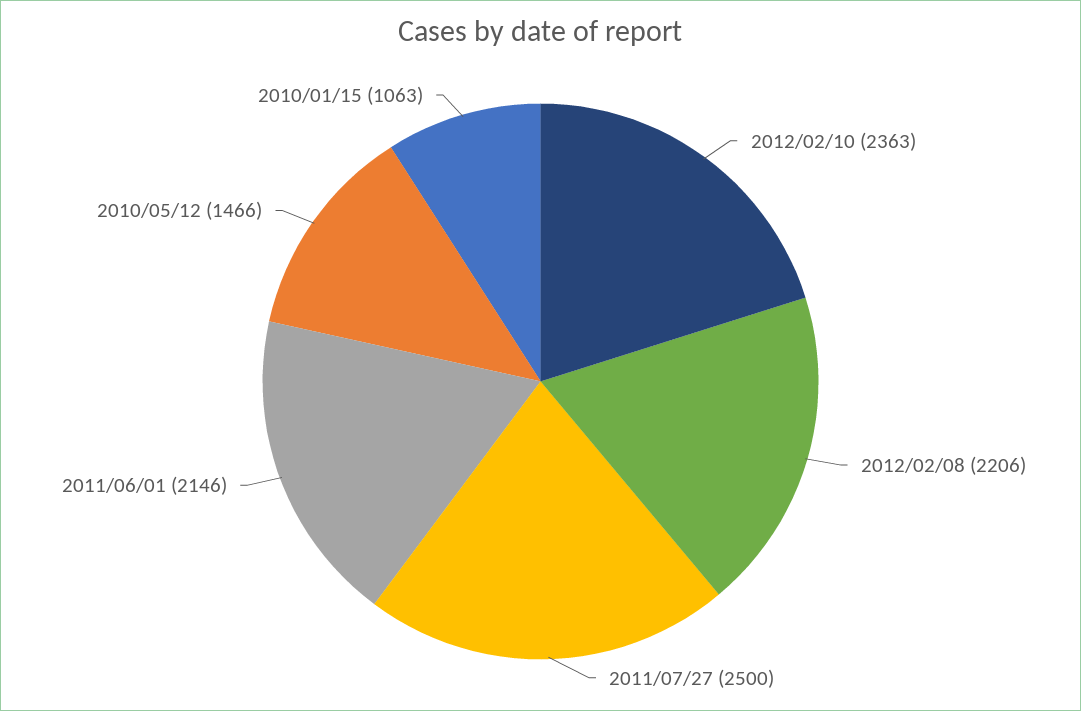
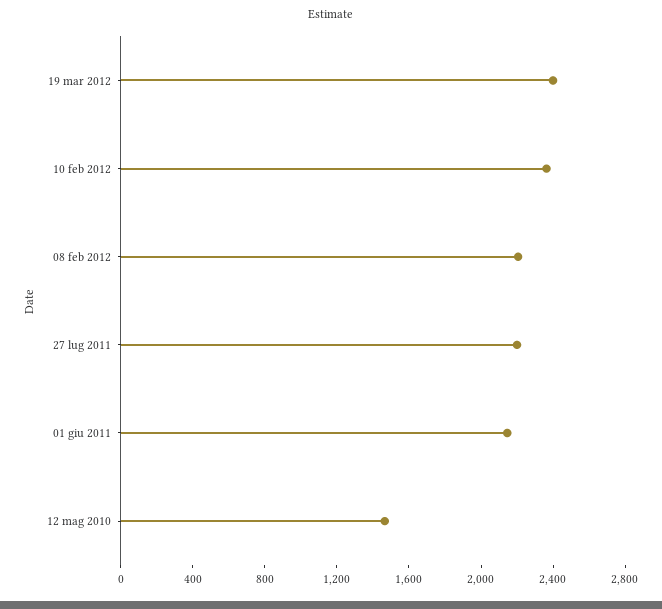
2011/07/27: 2500 -> 2200
2010/01/15: 1063 -> none
19 mar 2012: none -> 2400

